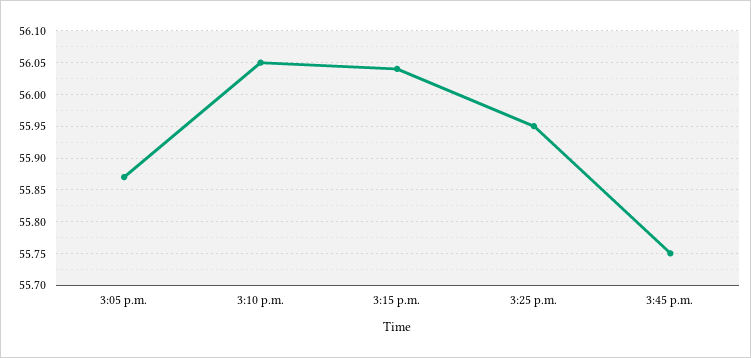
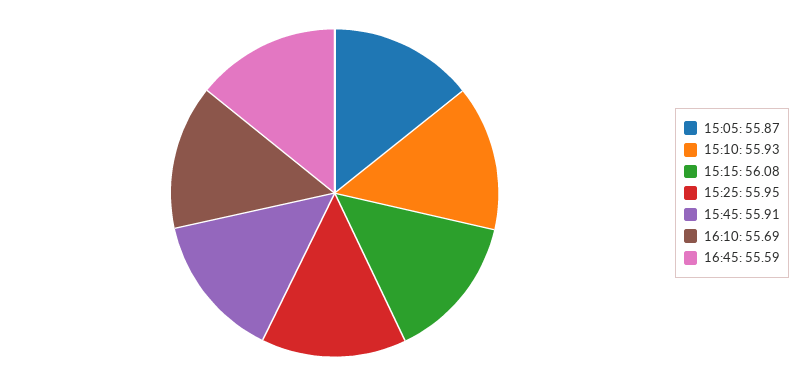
3:10 p.m.: 56.05 -> 55.93
3:15 p.m.: 56.04 -> 56.08
3:45 p.m.: 55.75 -> 55.91
16:10: none -> 55.69
16:45: none -> 55.59

